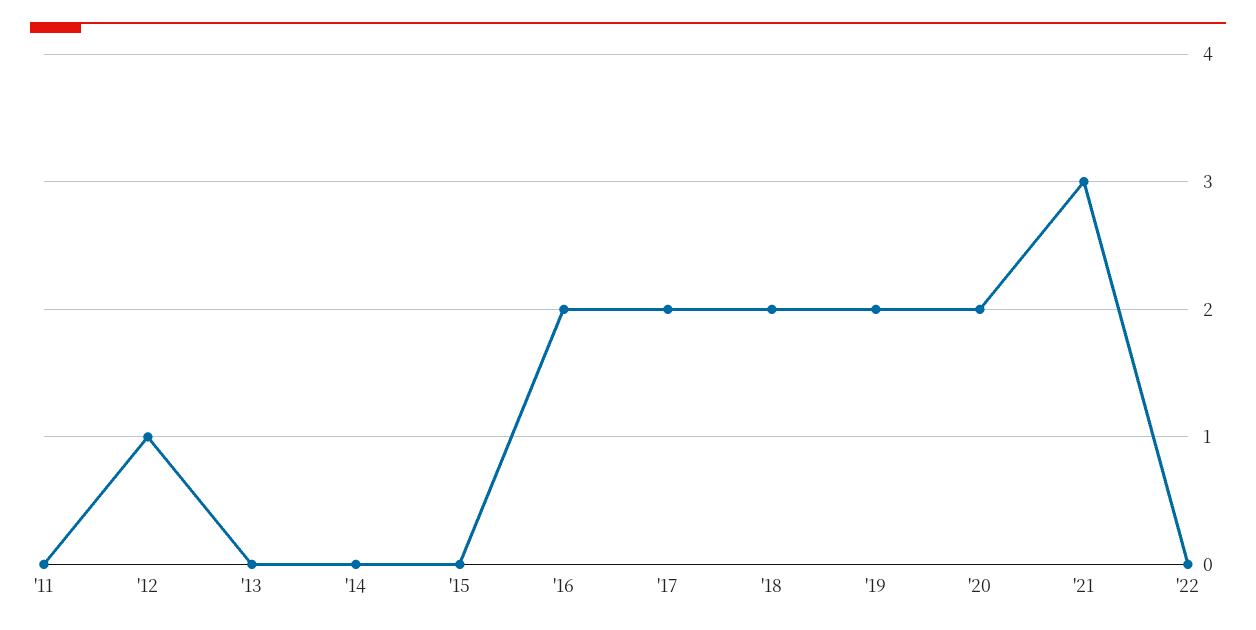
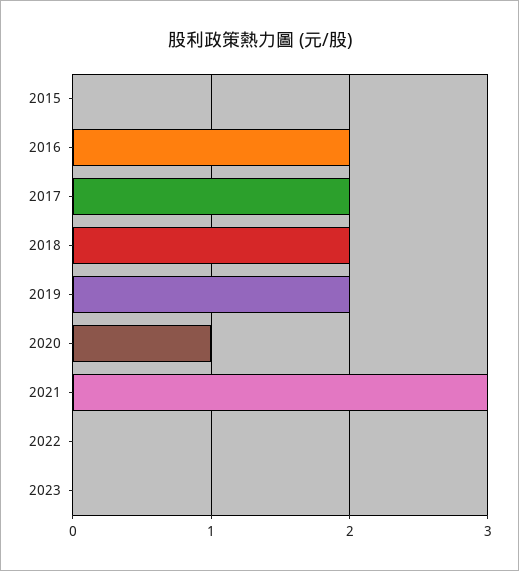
'11: 0 -> none
'12: 1 -> none
'13: 0 -> none
'14: 0 -> none
'20: 2 -> 1
2023: none -> 0

